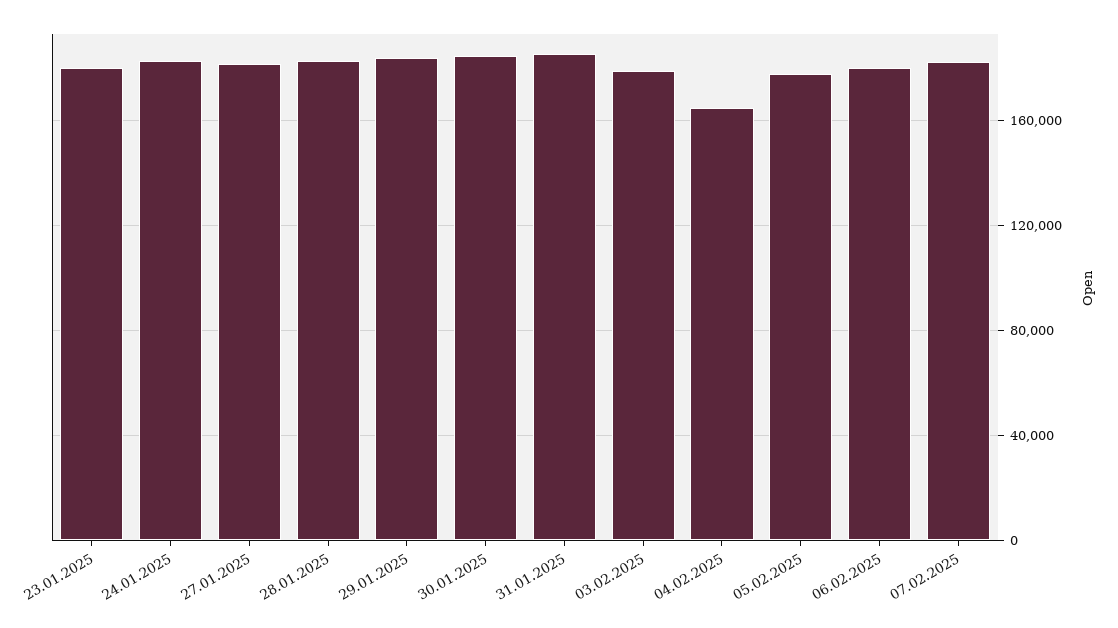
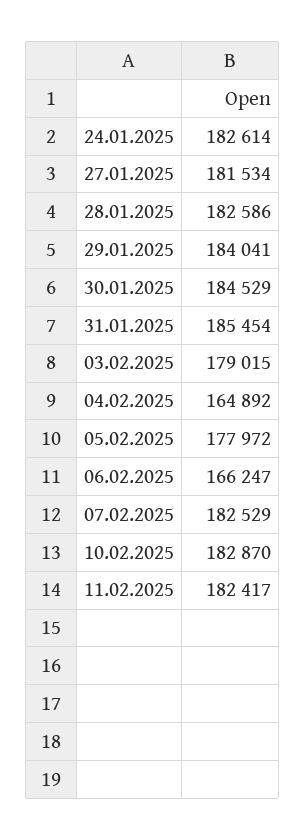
23.01.2025: 180000 -> none
06.02.2025: 180000 -> 166247
10.02.2025: none -> 182870
11.02.2025: none -> 182417

